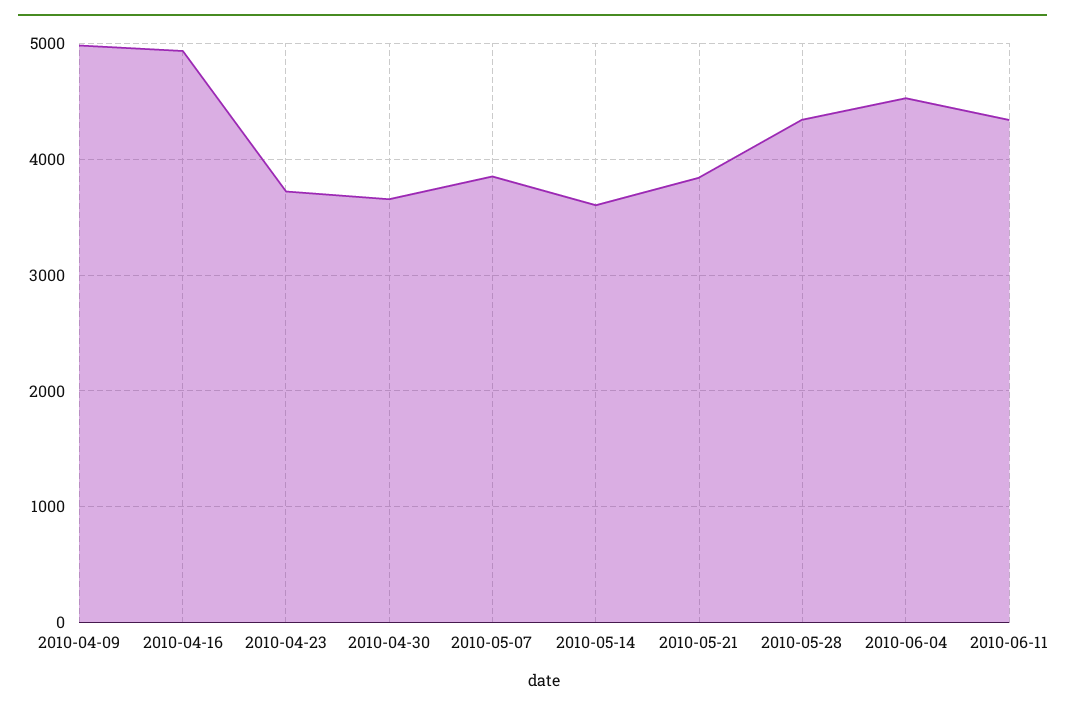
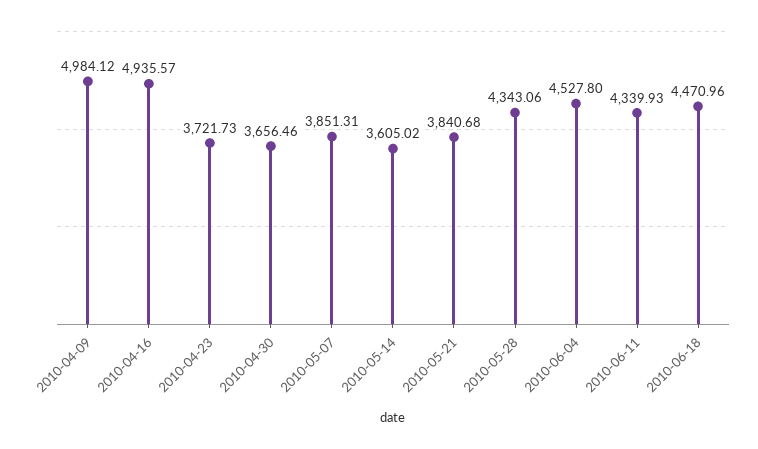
2010-06-18: none -> 4470.96

